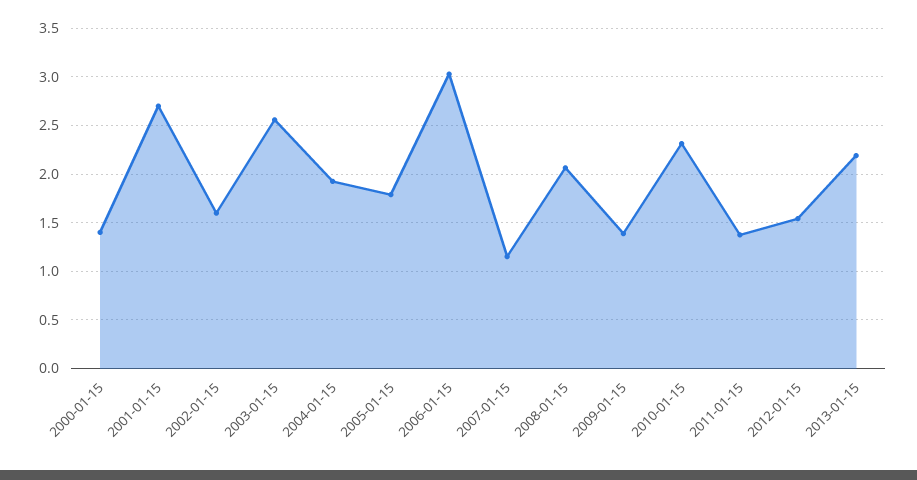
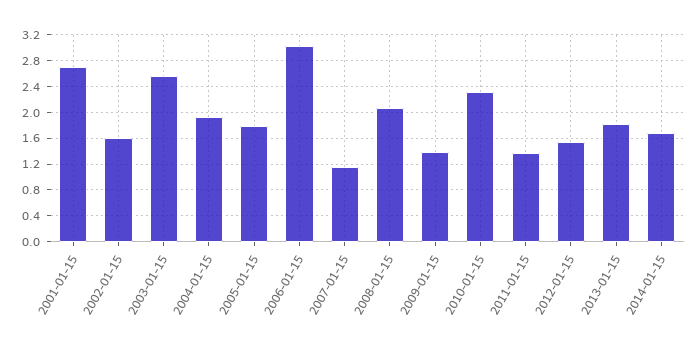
2000-01-15: 1.4 -> none
2013-01-15: 2.2 -> 1.8
2014-01-15: none -> 1.7

